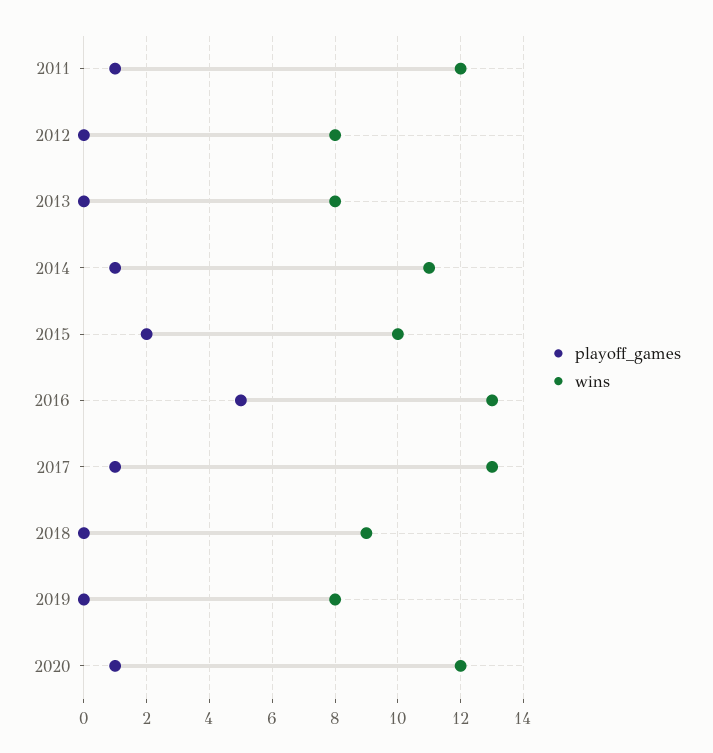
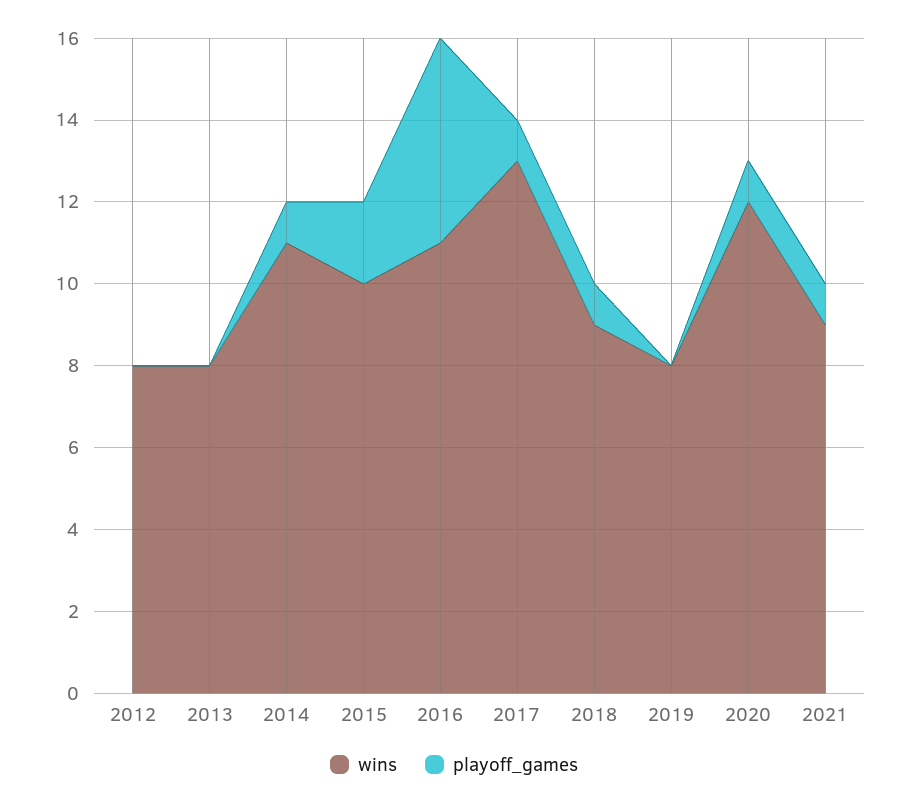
playoff_games, 2011: 1 -> none
wins, 2011: 12 -> none
wins, 2016: 13 -> 11
playoff_games, 2018: 0 -> 1
wins, 2021: none -> 9
playoff_games, 2021: none -> 1

